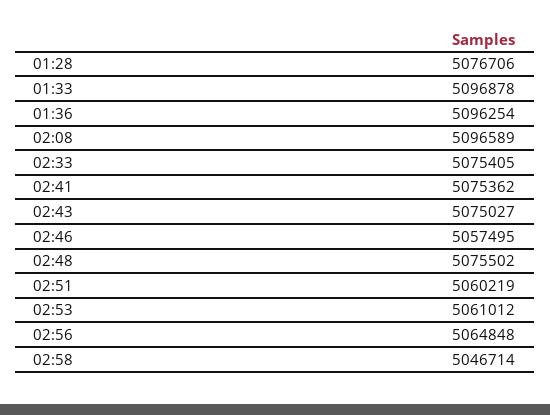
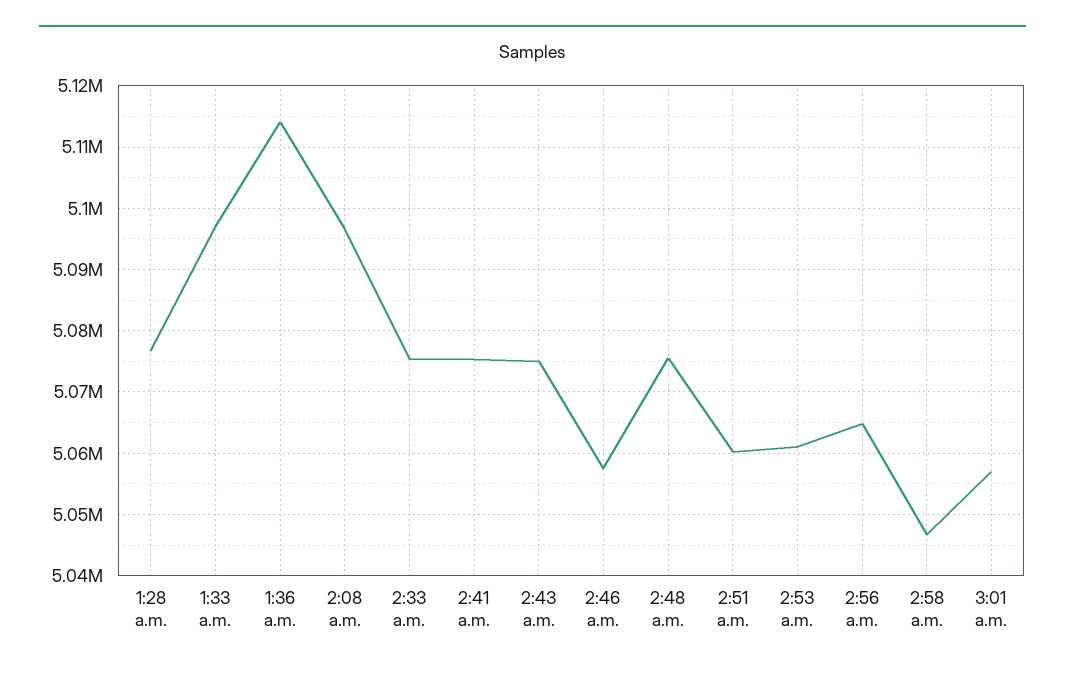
01:36: 5096254 -> 5114000
3:01 a.m.: none -> 5057000

